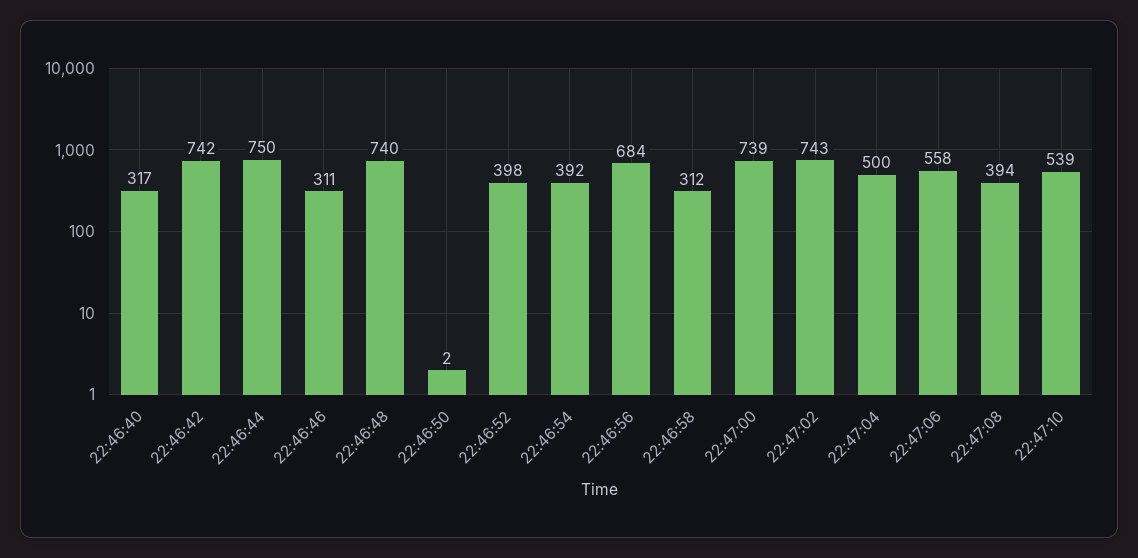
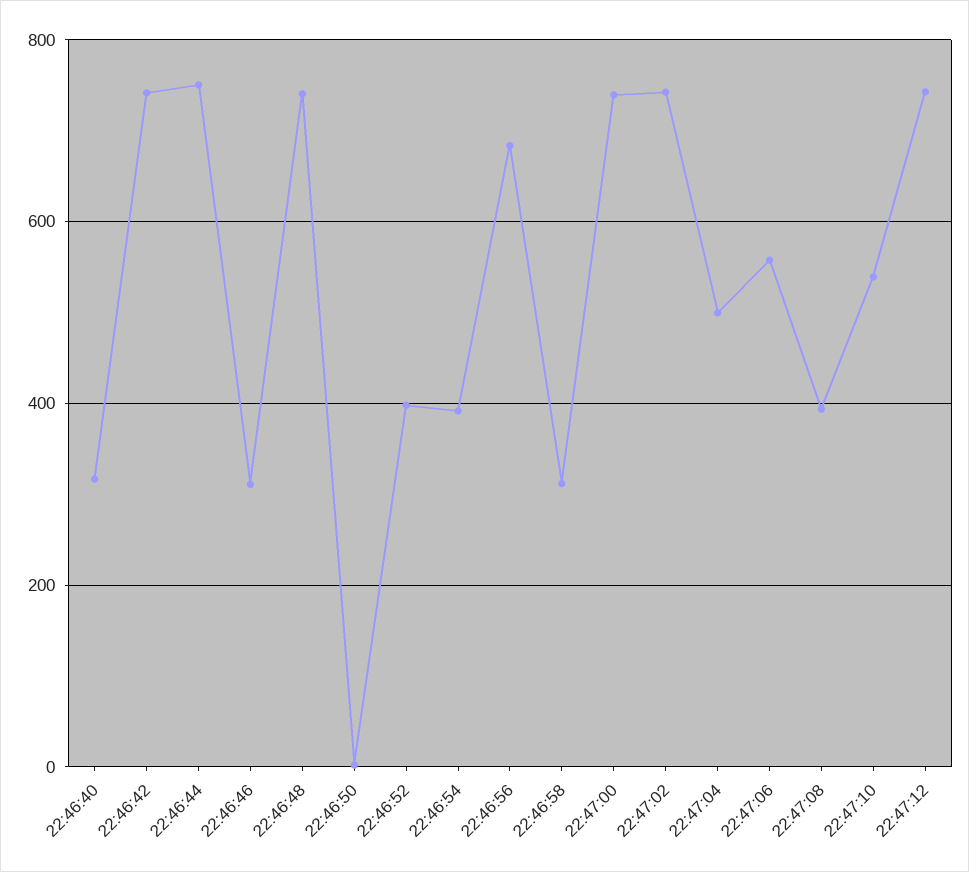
22:47:12: none -> 740

